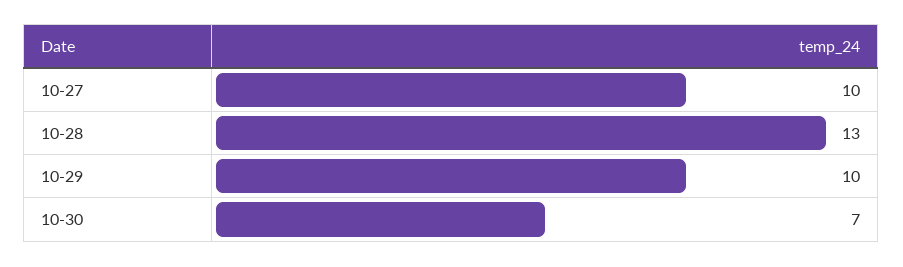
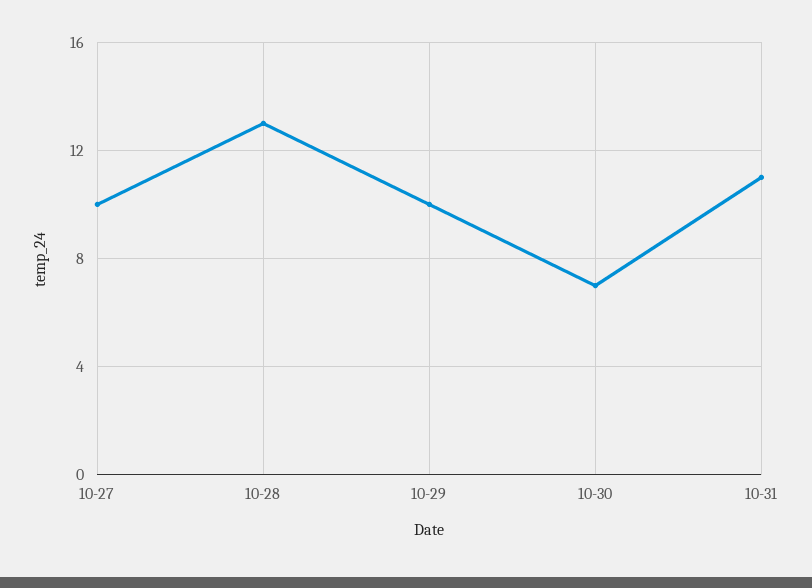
10-31: none -> 11

